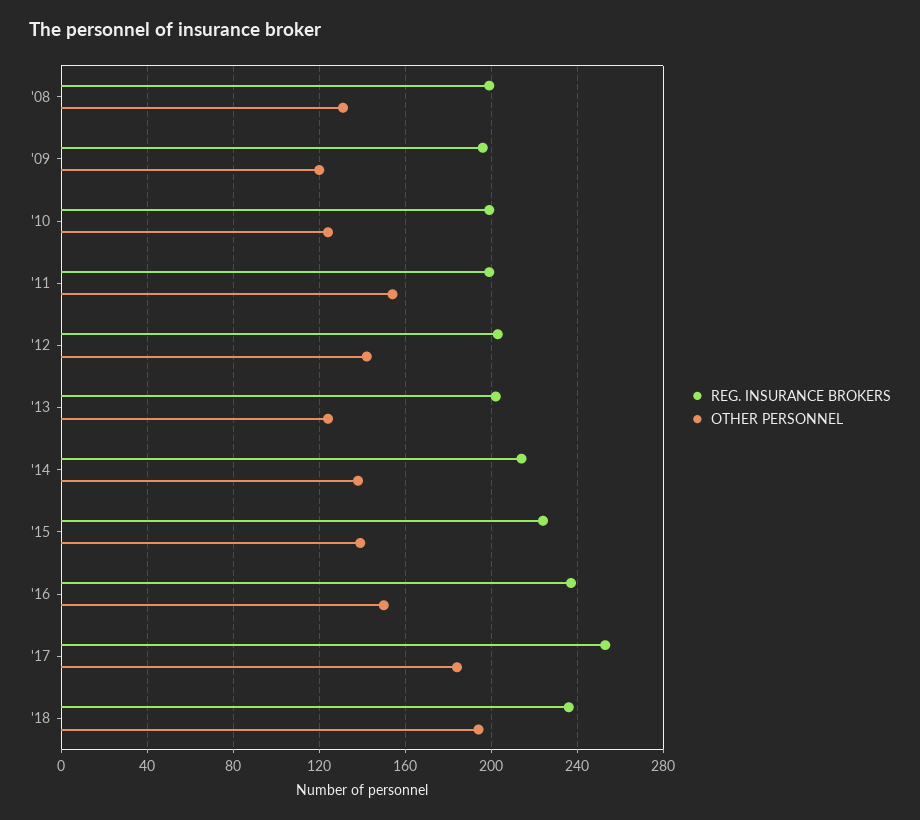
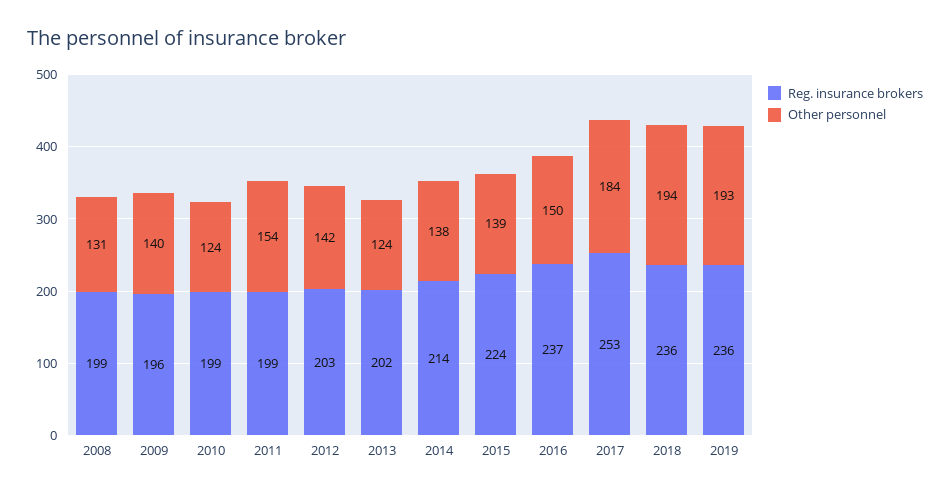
OTHER PERSONNEL, '09: 120 -> 140
REG. INSURANCE BROKERS, 2019: none -> 236
OTHER PERSONNEL, 2019: none -> 193

